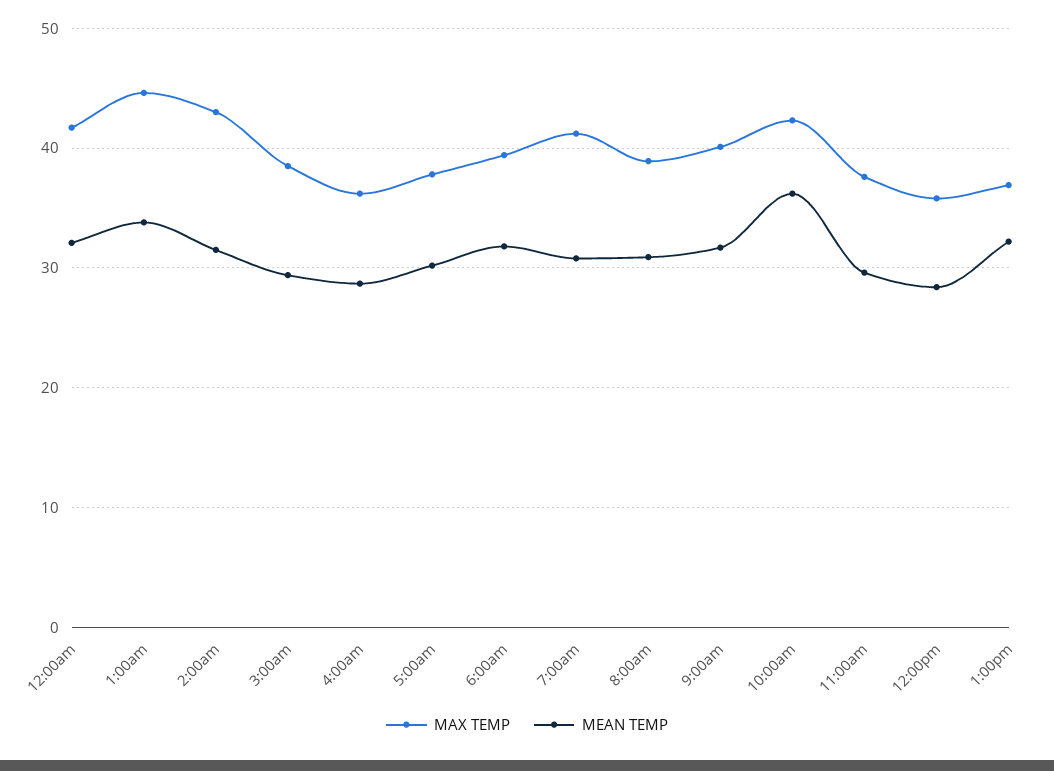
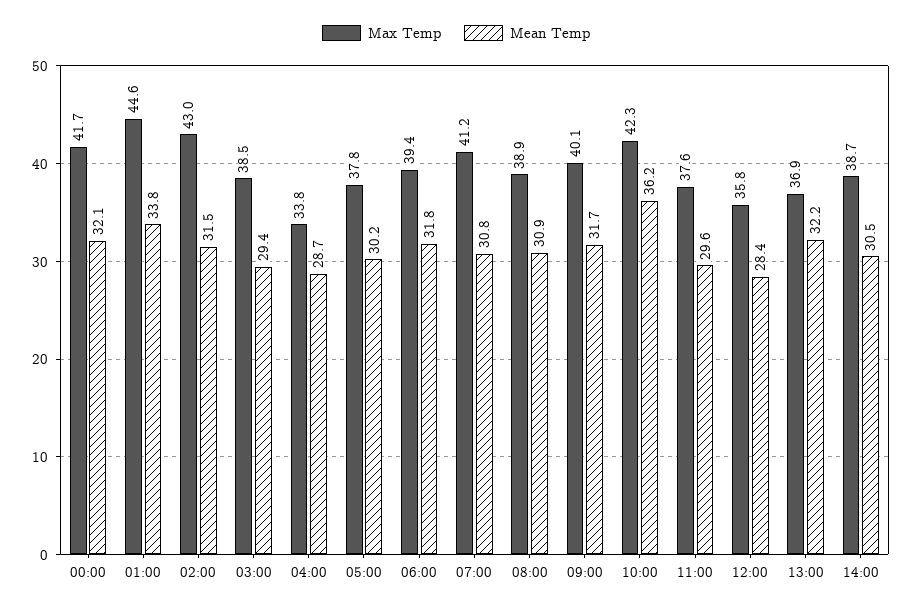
MAX TEMP, 4:00am: 36 -> 33.8
MAX TEMP, 14:00: none -> 38.7
MEAN TEMP, 14:00: none -> 30.5

